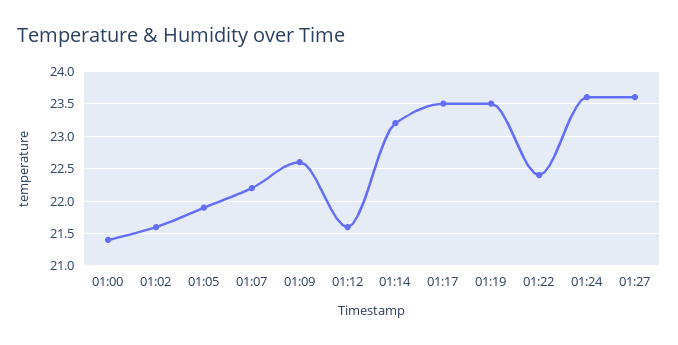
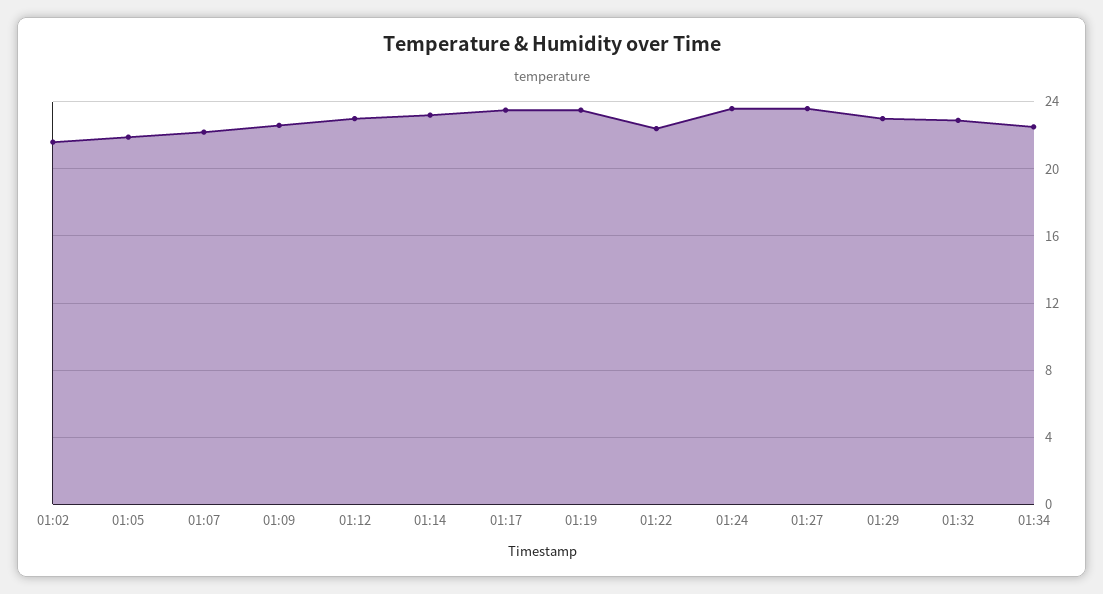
01:00: 21.4 -> none
01:12: 21.6 -> 23
01:29: none -> 23
01:32: none -> 23
01:34: none -> 22.5

